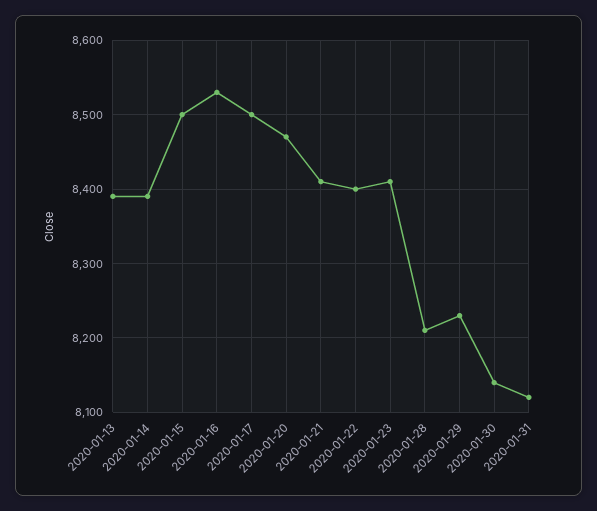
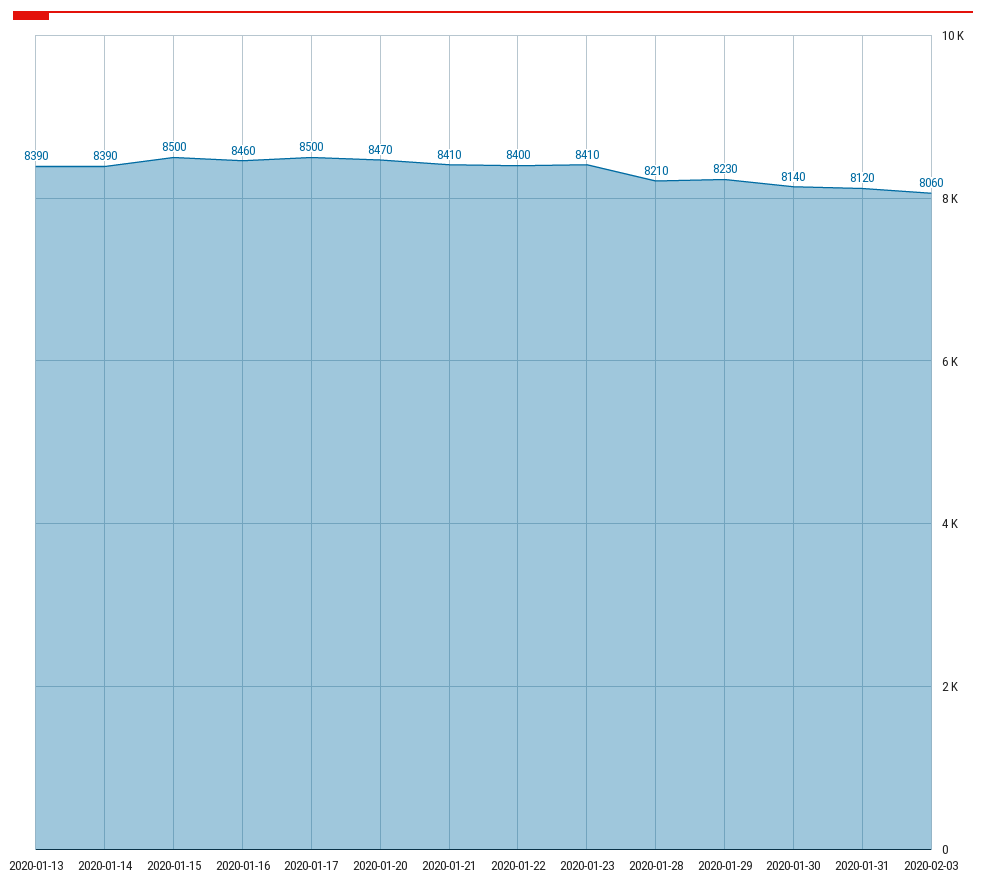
2020-01-16: 8530 -> 8460
2020-02-03: none -> 8060

